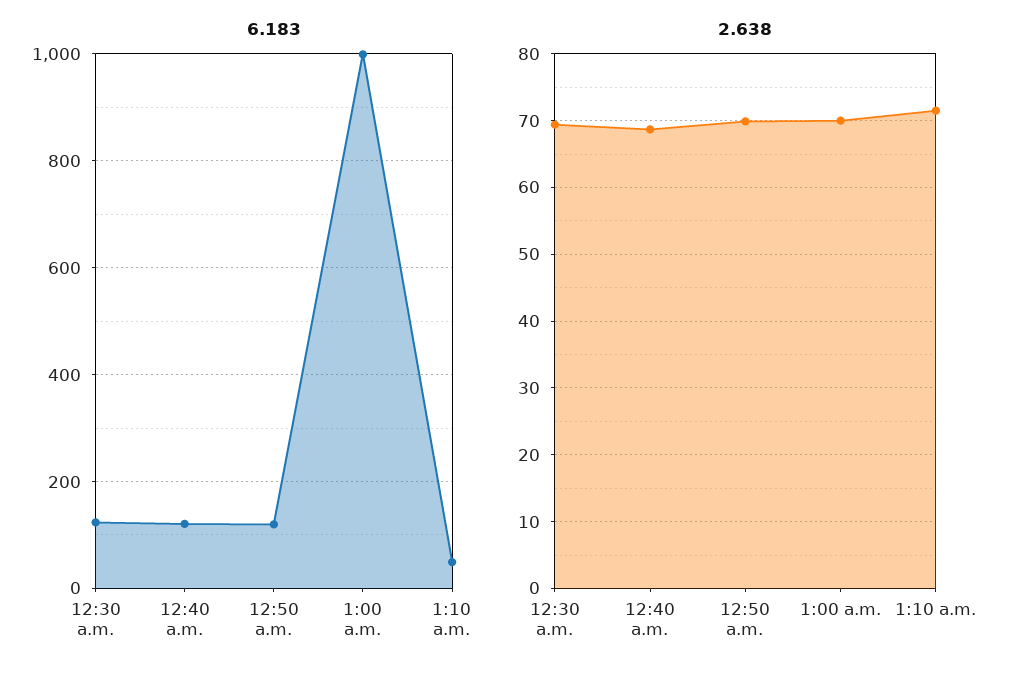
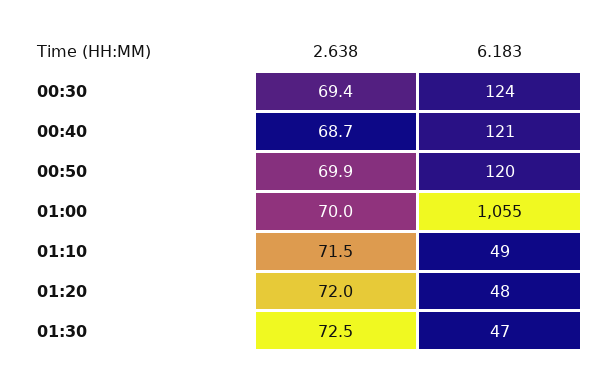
6.183, 1:00 a.m.: 1000 -> 1055
2.638, 01:20: none -> 72
6.183, 01:20: none -> 48
2.638, 01:30: none -> 72.5
6.183, 01:30: none -> 47

